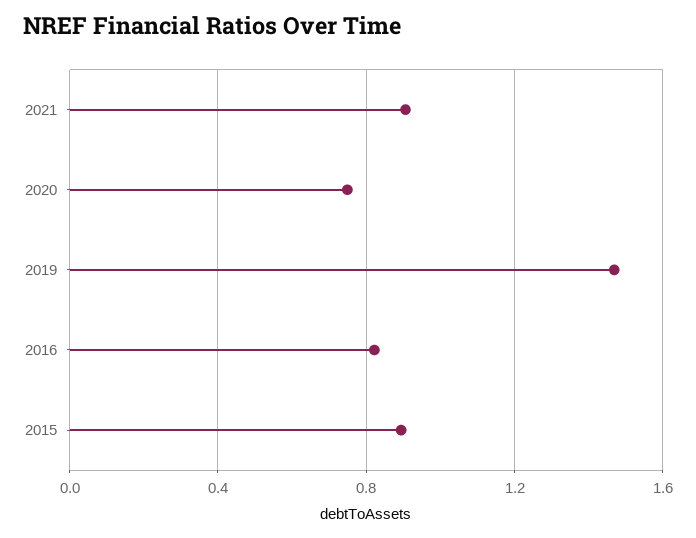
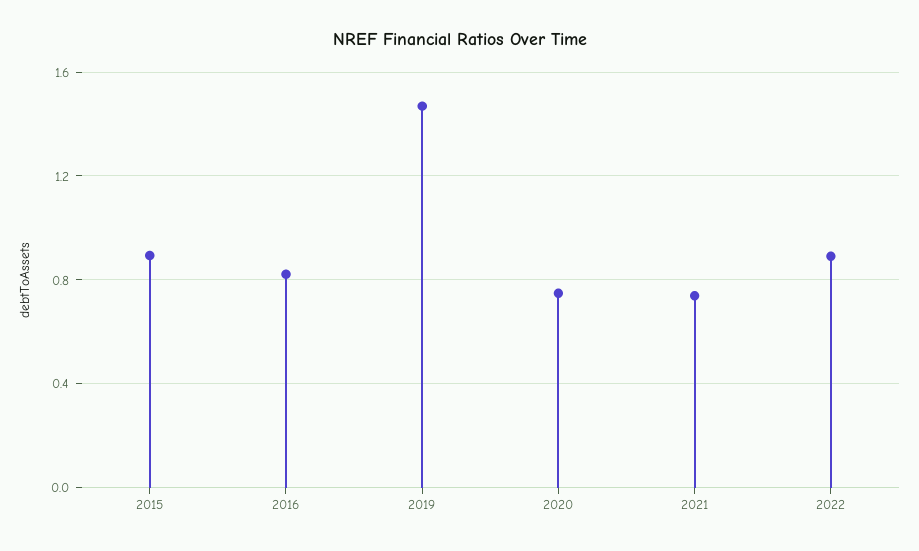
2021: 0.9 -> 0.75
2022: none -> 0.9

